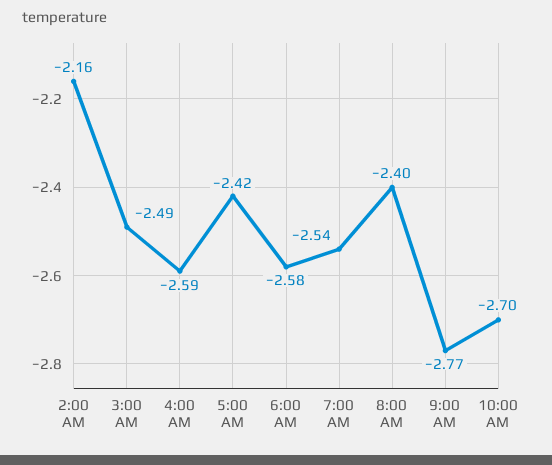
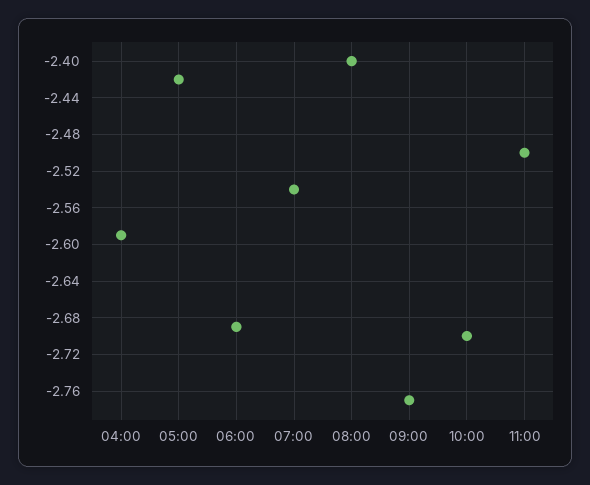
2:00 AM: -2.16 -> none
3:00 AM: -2.49 -> none
6:00 AM: -2.58 -> -2.69
11:00: none -> -2.5

